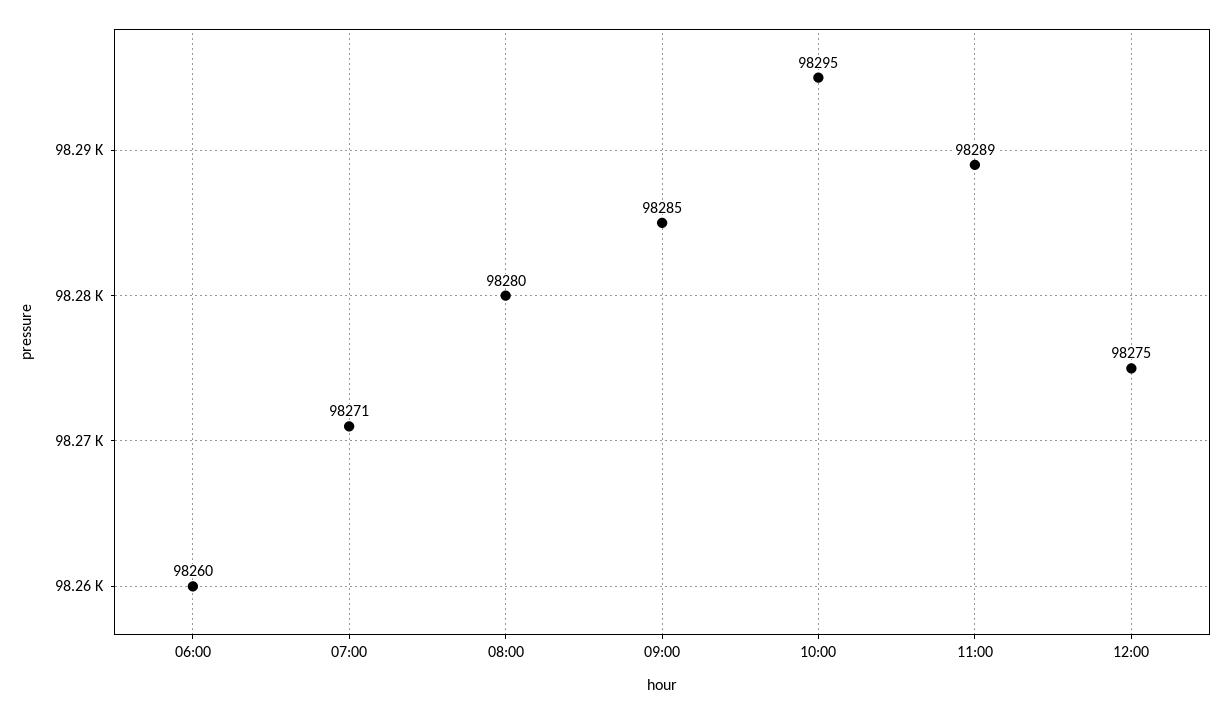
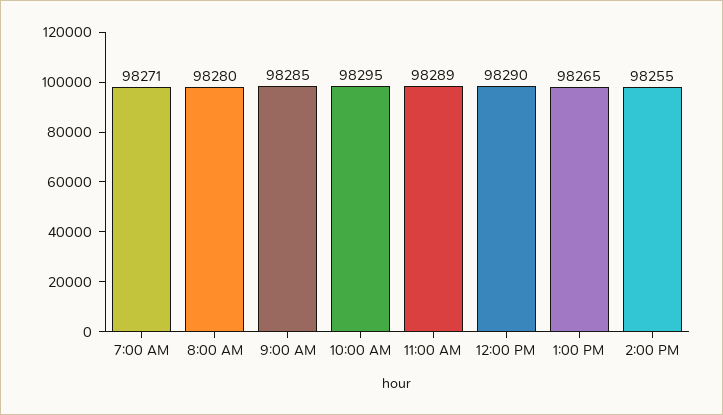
06:00: 98260 -> none
12:00: 98275 -> 98290
1:00 PM: none -> 98265
2:00 PM: none -> 98255

